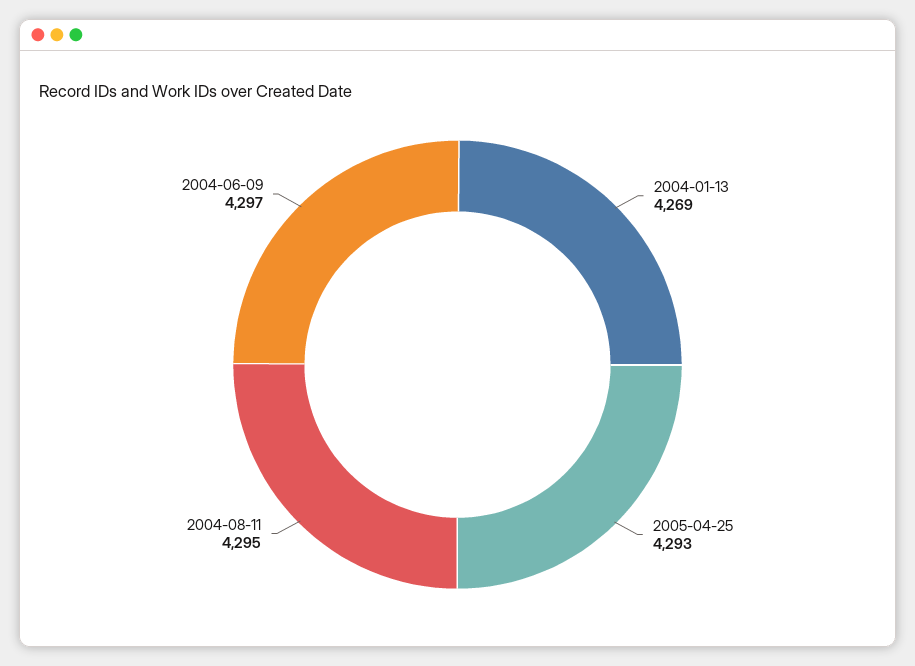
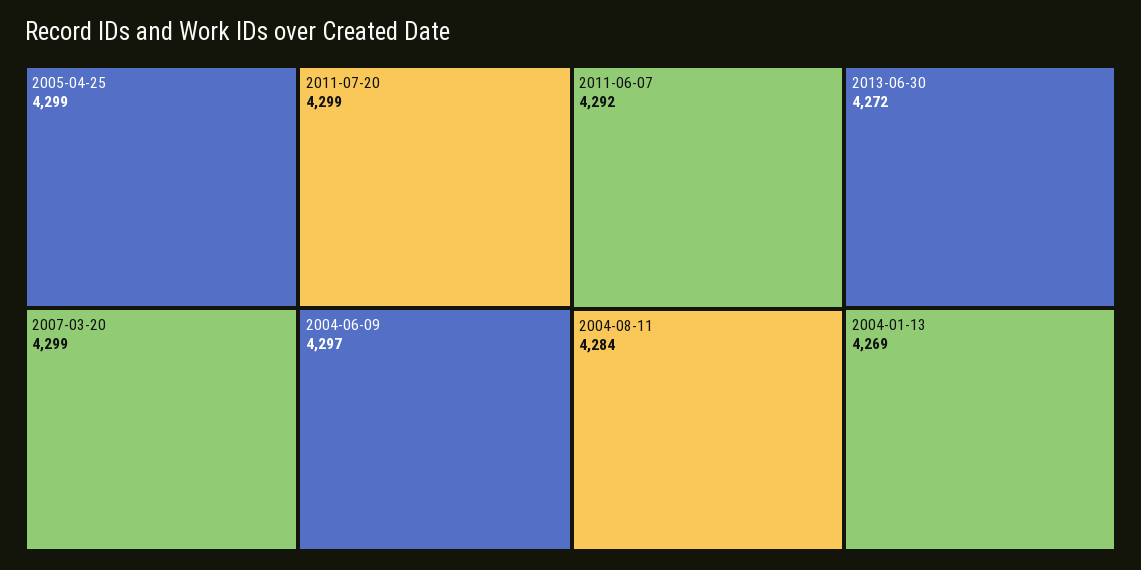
2005-04-25: 4293 -> 4299
2004-08-11: 4295 -> 4284
2007-03-20: none -> 4299
2011-07-20: none -> 4299
2011-06-07: none -> 4292
2013-06-30: none -> 4272

